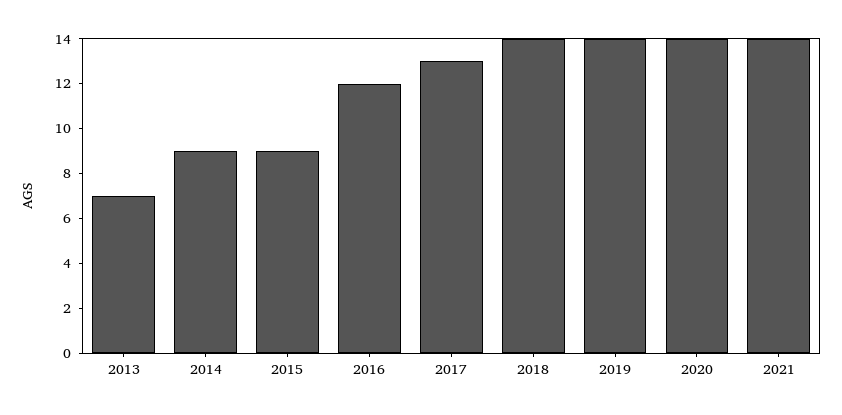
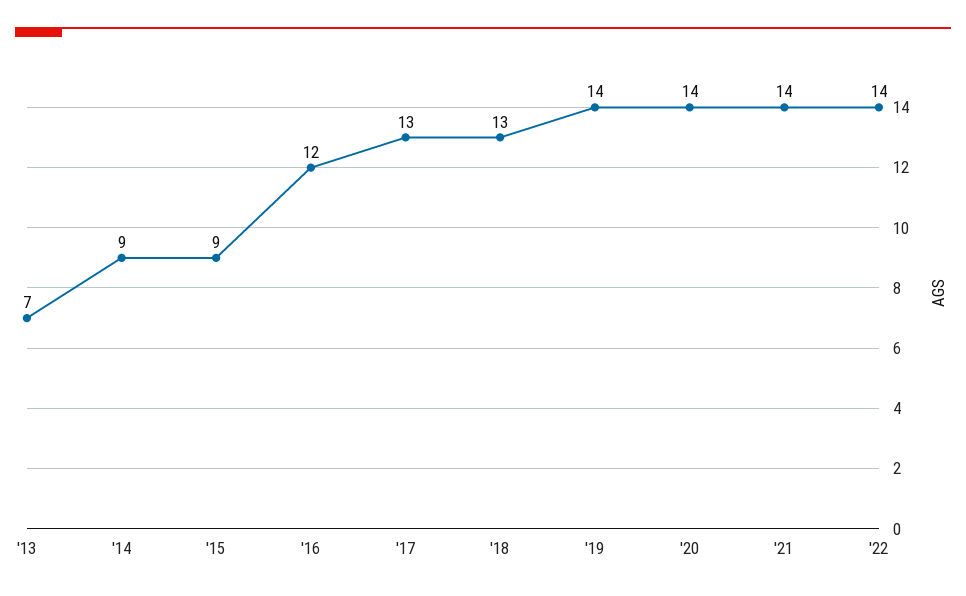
2018: 14 -> 13
'22: none -> 14

